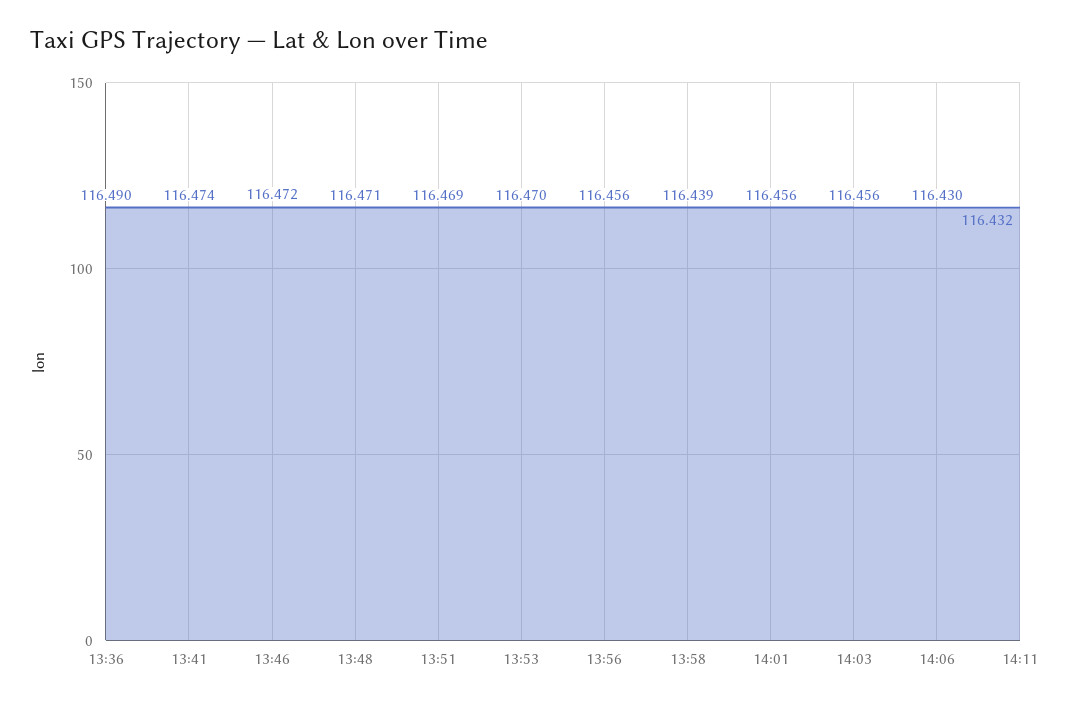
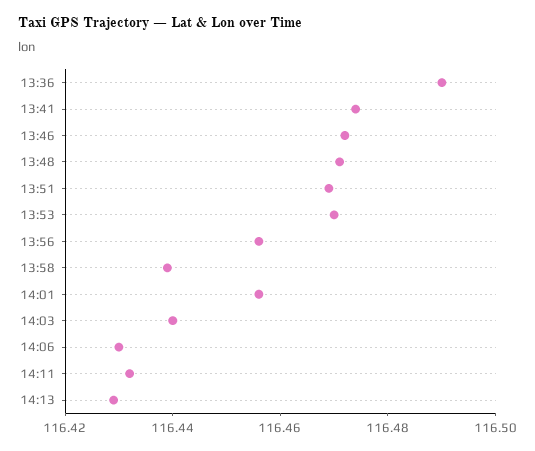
14:03: 116.456 -> 116.44
14:13: none -> 116.43

